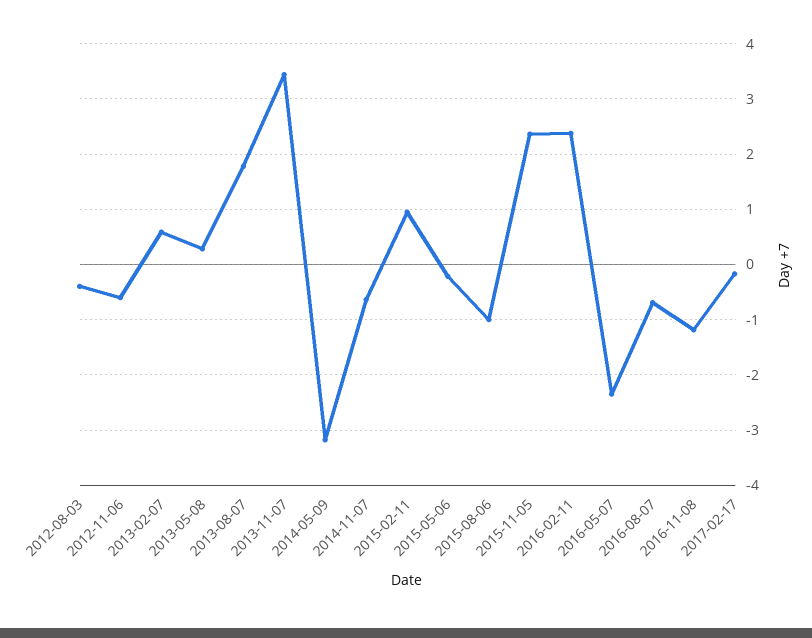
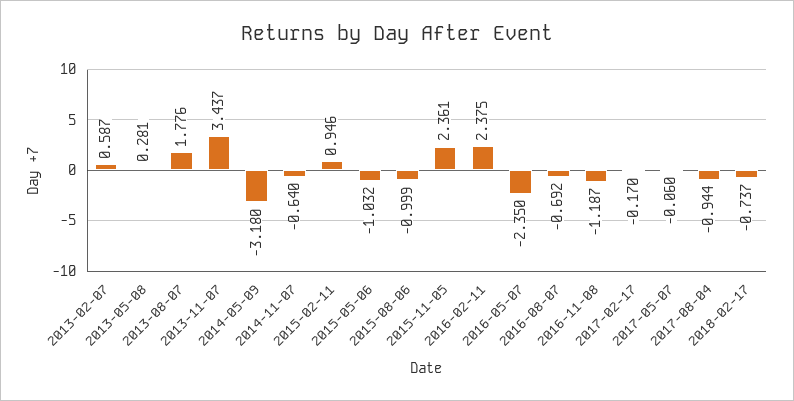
2012-08-03: -0.4 -> none
2012-11-06: -0.6 -> none
2015-05-06: -0.2 -> -1.032
2017-05-07: none -> -0.06
2017-08-04: none -> -0.944
2018-02-17: none -> -0.737

